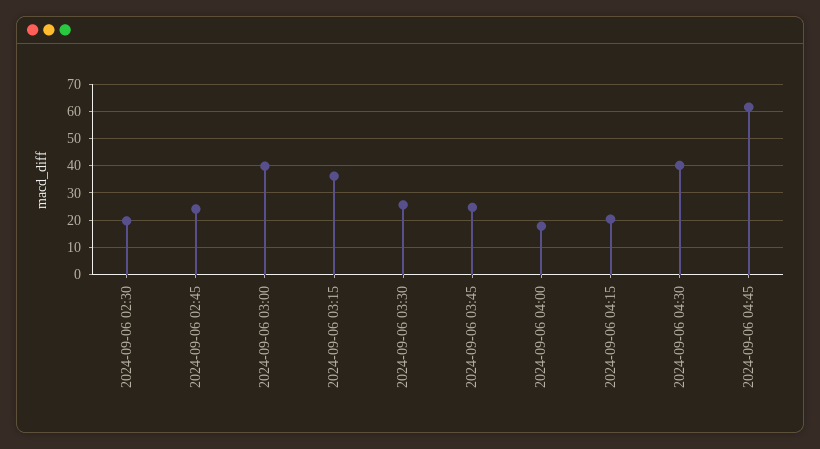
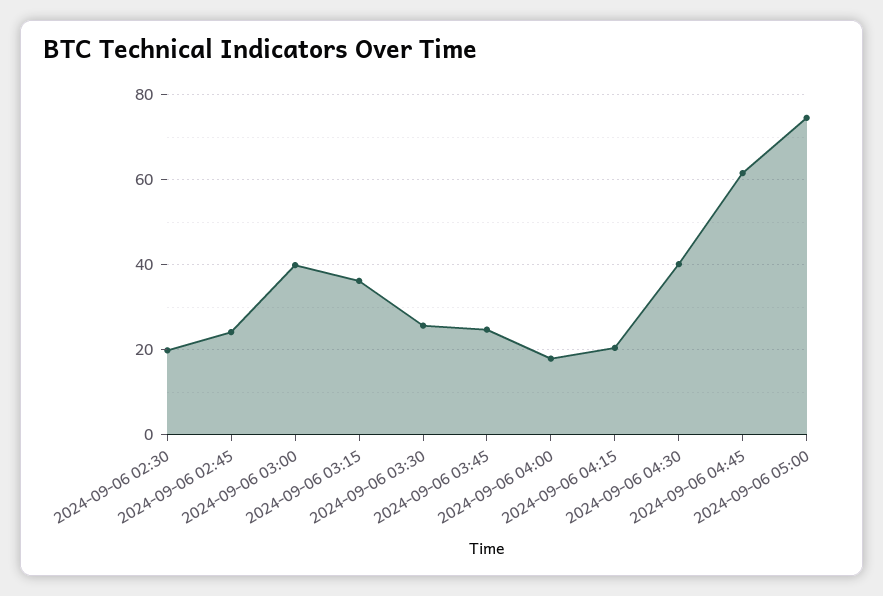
2024-09-06 05:00: none -> 74

